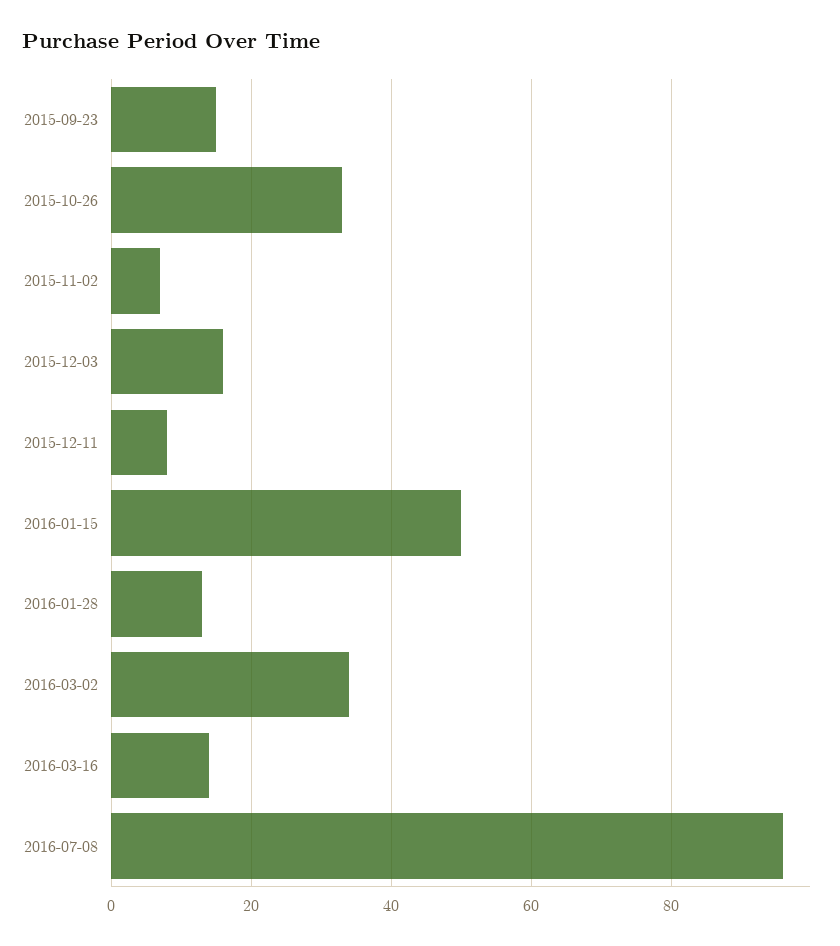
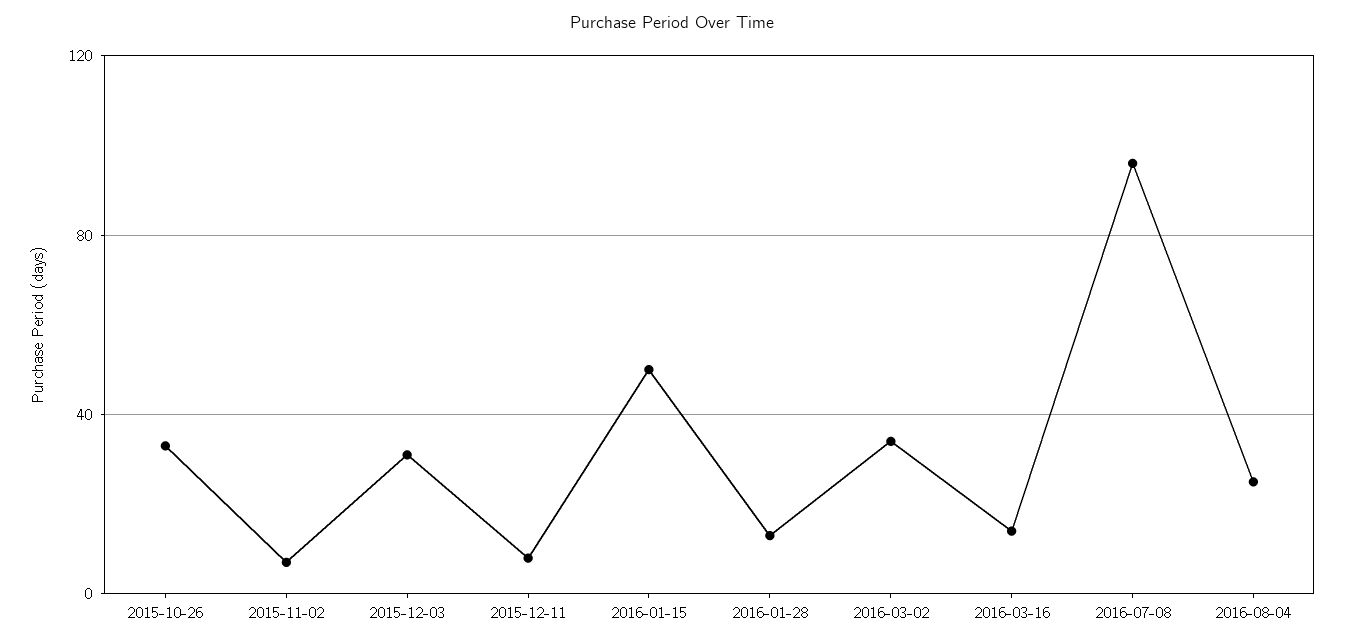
2015-09-23: 15 -> none
2015-12-03: 15 -> 30
2016-08-04: none -> 25

